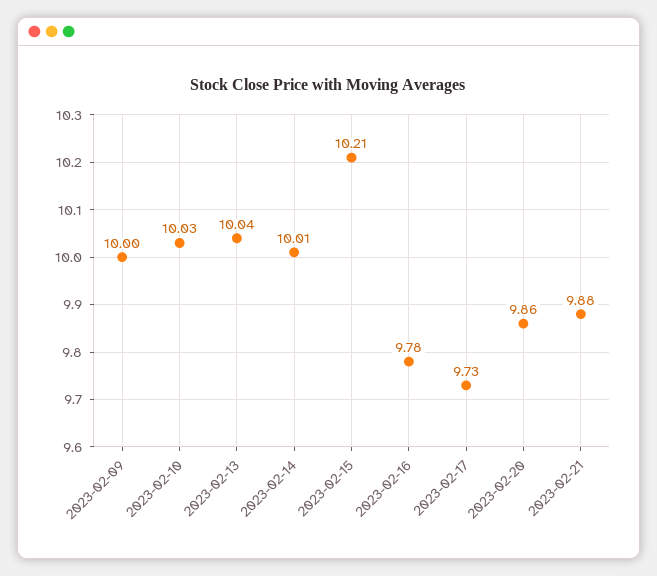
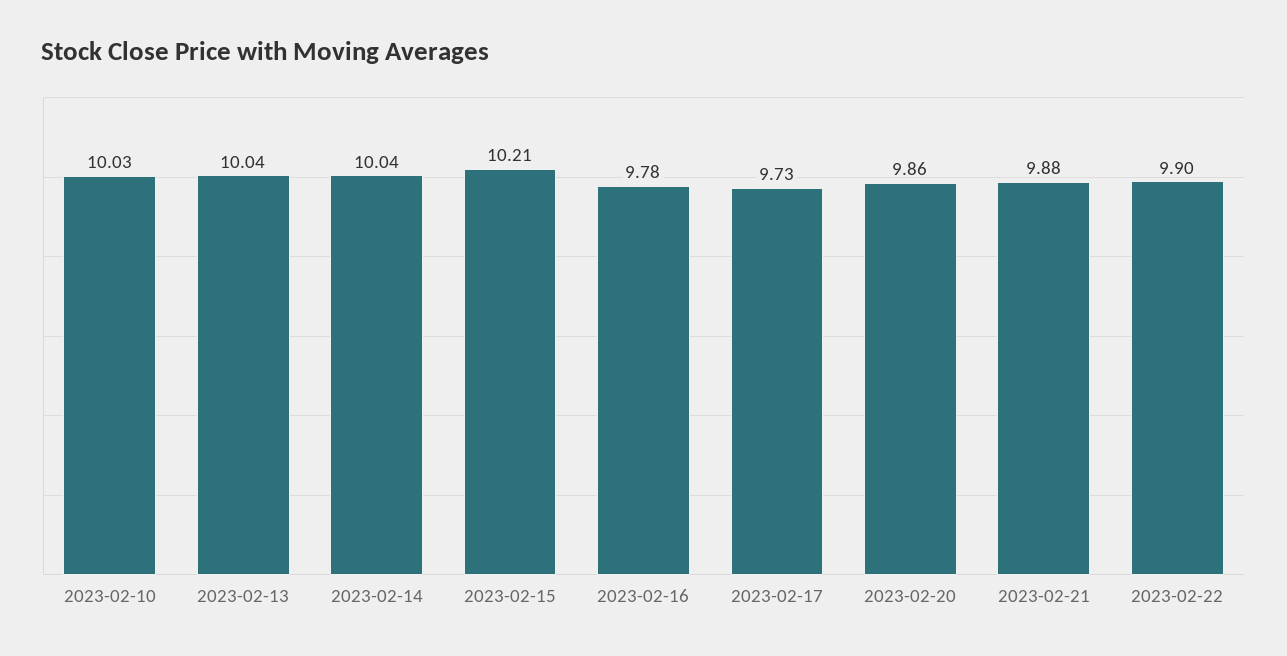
2023-02-09: 10 -> none
2023-02-14: 10.01 -> 10.04
2023-02-22: none -> 9.9

